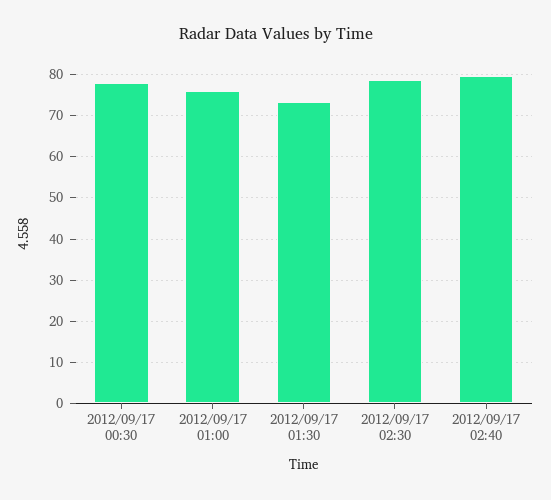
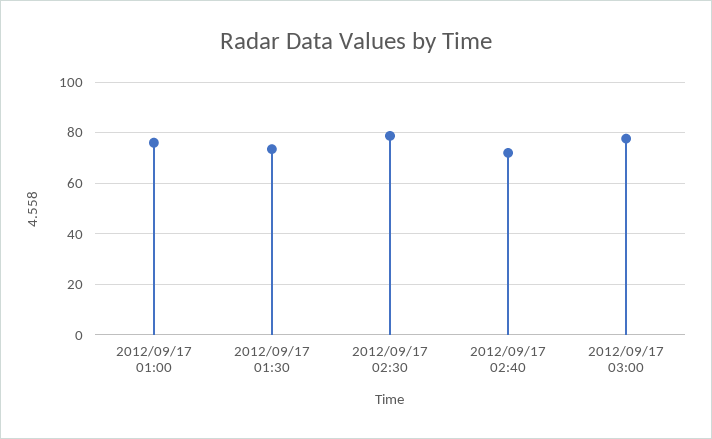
2012/09/17 00:30: 78 -> none
2012/09/17 02:40: 80 -> 72.5
2012/09/17 03:00: none -> 77.5

